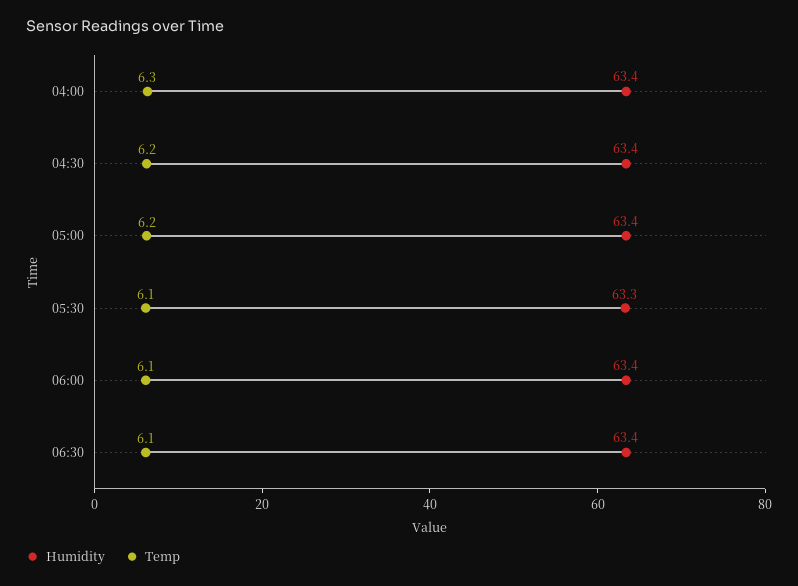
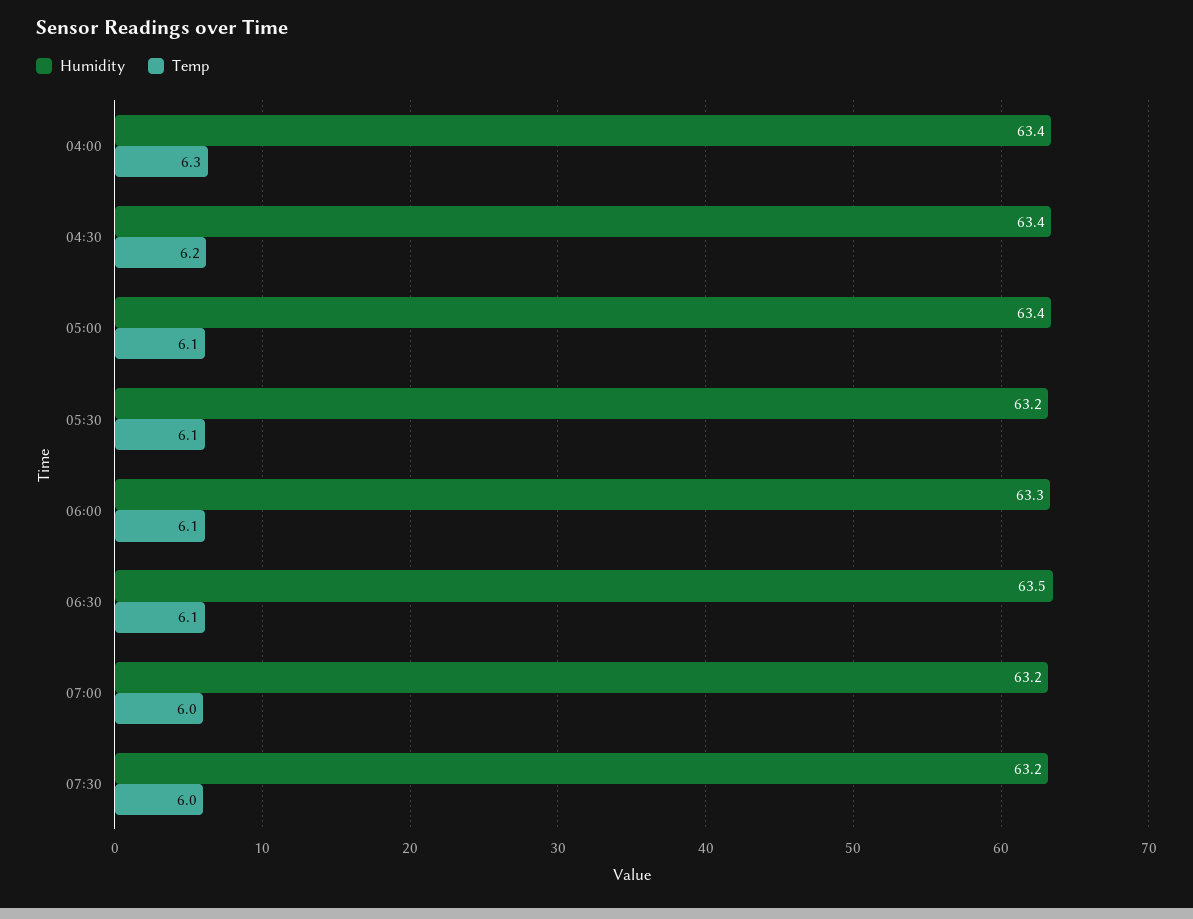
Temp, 05:00: 6.2 -> 6.1
Humidity, 05:30: 63.3 -> 63.2
Humidity, 06:00: 63.4 -> 63.3
Humidity, 06:30: 63.4 -> 63.5
Humidity, 07:00: none -> 63.2
Temp, 07:00: none -> 6
Humidity, 07:30: none -> 63.2
Temp, 07:30: none -> 6

